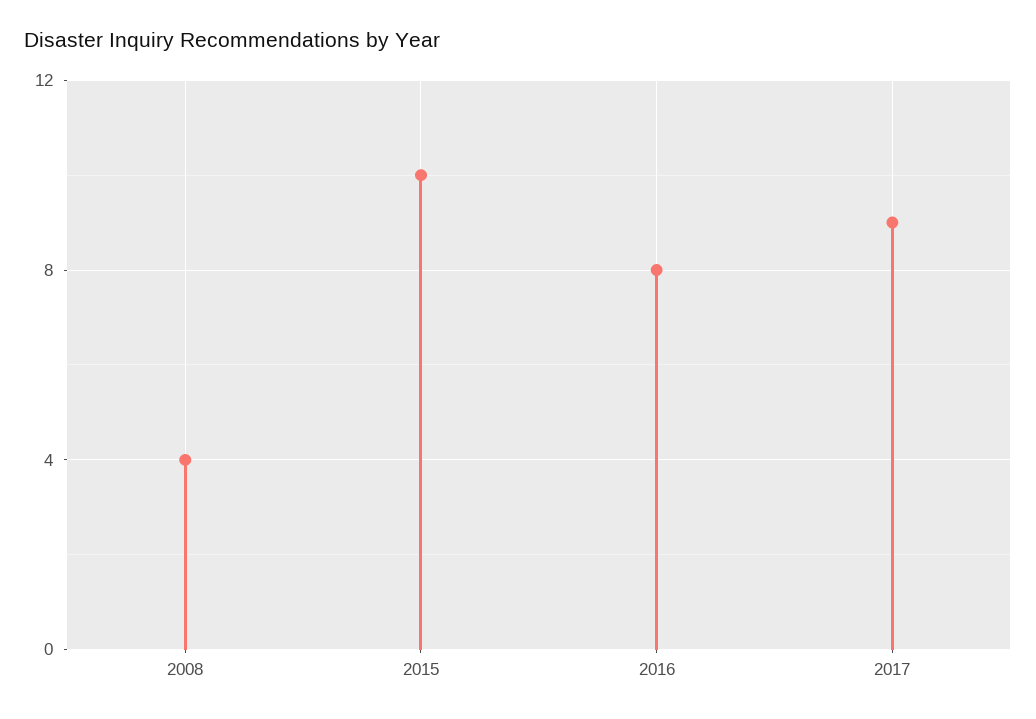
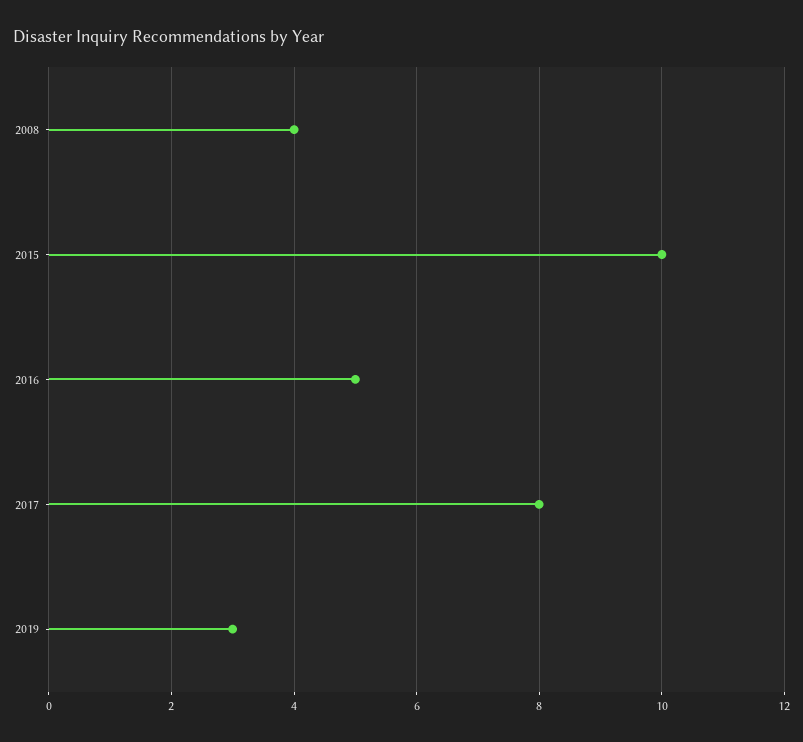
2016: 8 -> 5
2017: 9 -> 8
2019: none -> 3

